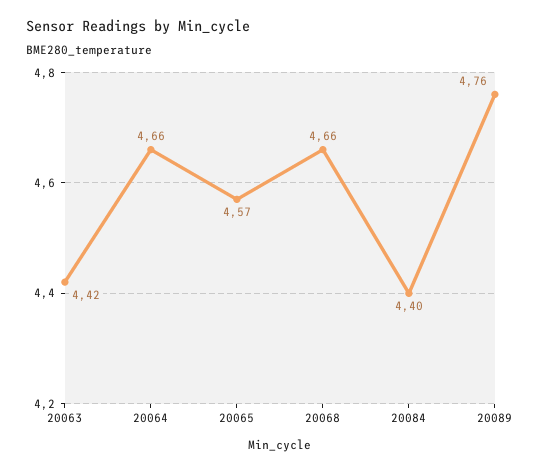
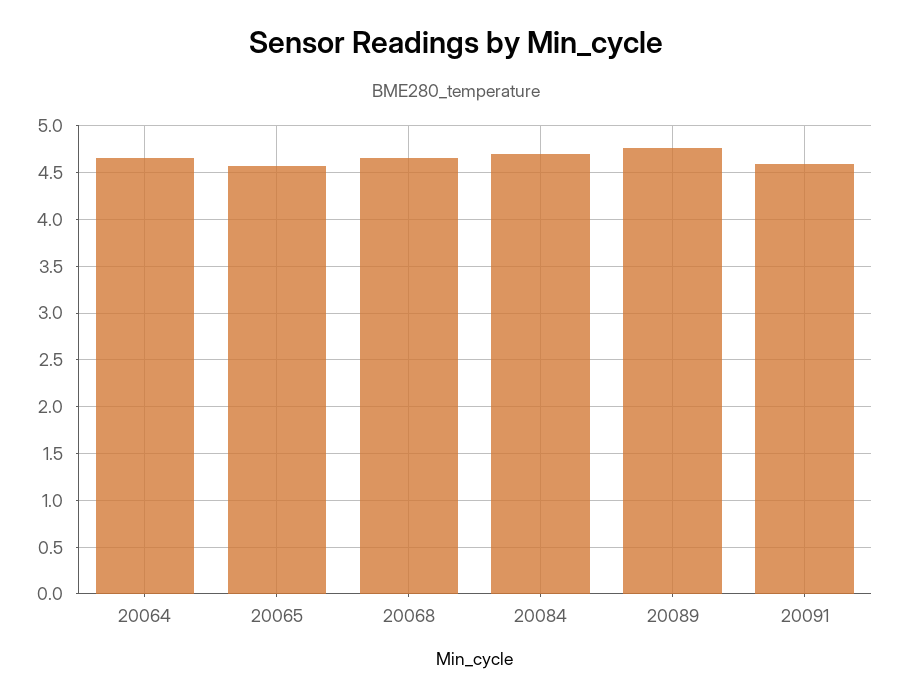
20063: 4.42 -> none
20084: 4.4 -> 4.7
20091: none -> 4.6

